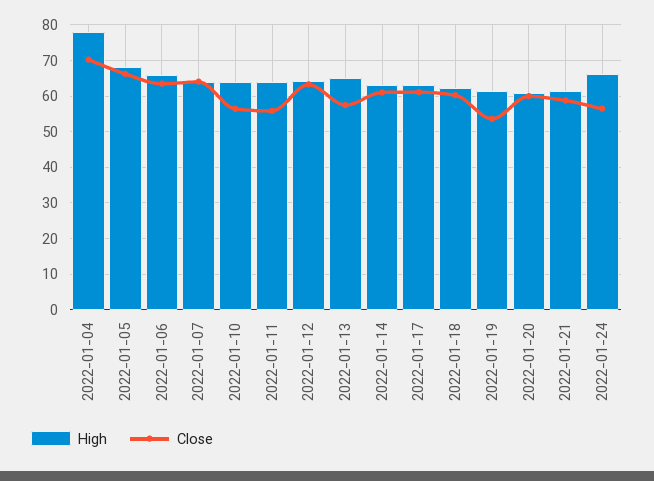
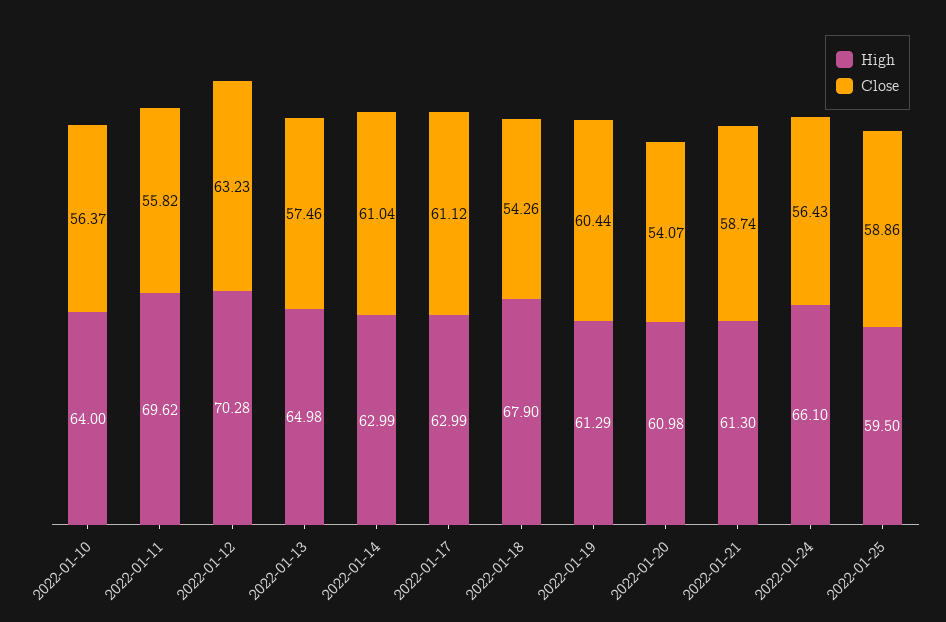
High, 2022-01-04: 78 -> none
Close, 2022-01-04: 70 -> none
High, 2022-01-05: 68 -> none
Close, 2022-01-05: 66 -> none
High, 2022-01-06: 66 -> none
Close, 2022-01-06: 64 -> none
High, 2022-01-07: 64 -> none
Close, 2022-01-07: 64 -> none
High, 2022-01-11: 64 -> 69.62
High, 2022-01-12: 64 -> 70.28
High, 2022-01-18: 62 -> 67.9
Close, 2022-01-18: 60 -> 54.26
Close, 2022-01-19: 54 -> 60.44
Close, 2022-01-20: 60 -> 54.07
High, 2022-01-25: none -> 59.5
Close, 2022-01-25: none -> 58.86

